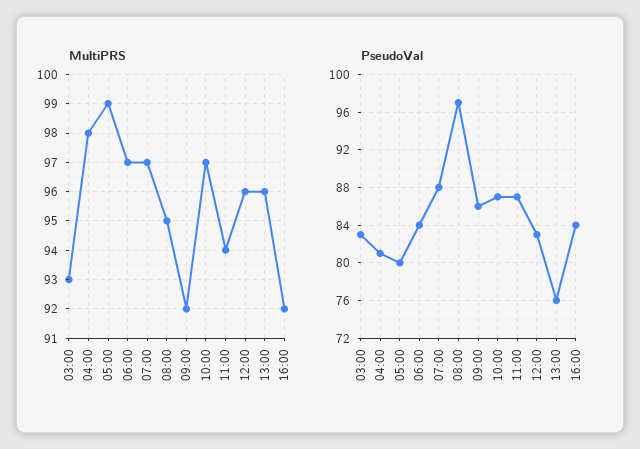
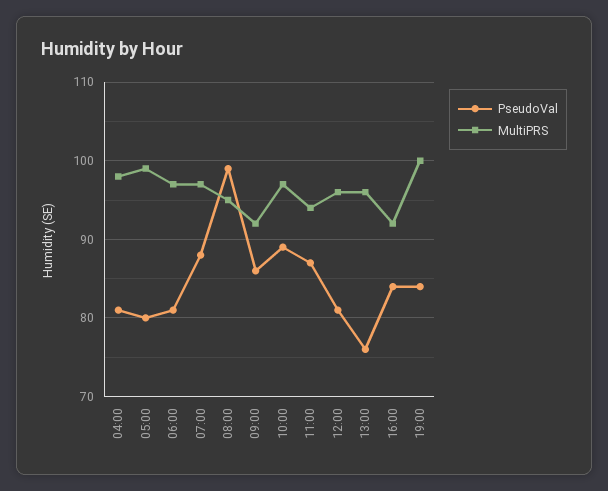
MultiPRS, 03:00: 93 -> none
PseudoVal, 03:00: 83 -> none
PseudoVal, 06:00: 84 -> 81
PseudoVal, 08:00: 97 -> 99
PseudoVal, 10:00: 87 -> 89
PseudoVal, 12:00: 83 -> 81
PseudoVal, 19:00: none -> 84
MultiPRS, 19:00: none -> 100

